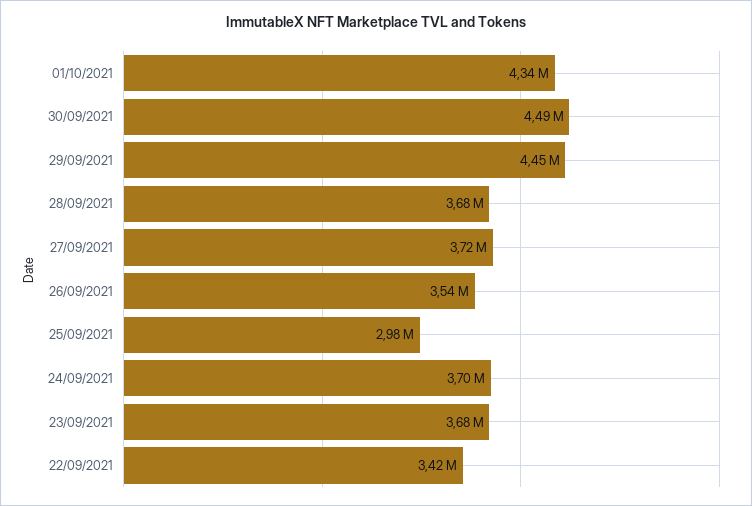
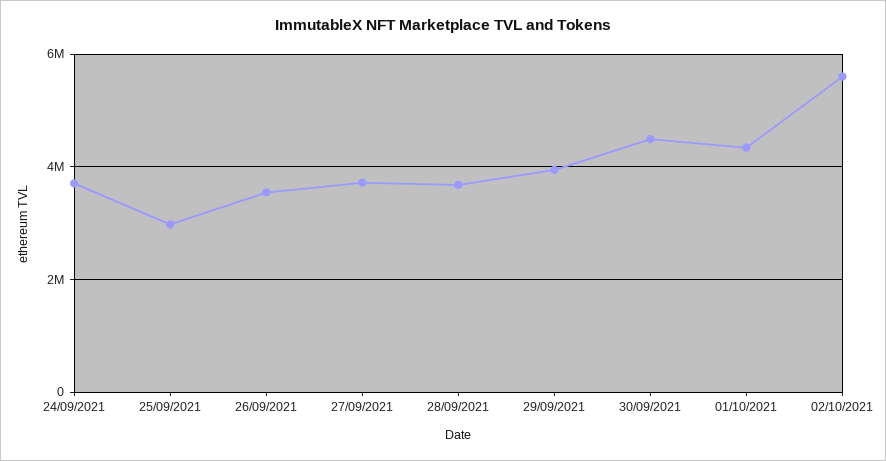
29/09/2021: 4450000 -> 4000000
23/09/2021: 3680000 -> none
22/09/2021: 3420000 -> none
02/10/2021: none -> 5600000

